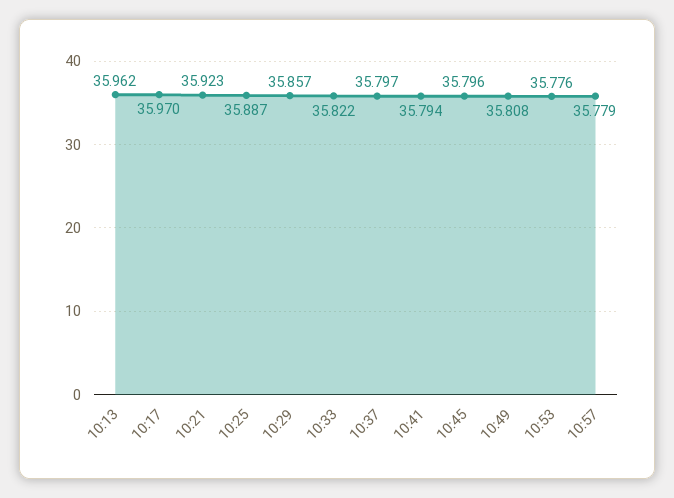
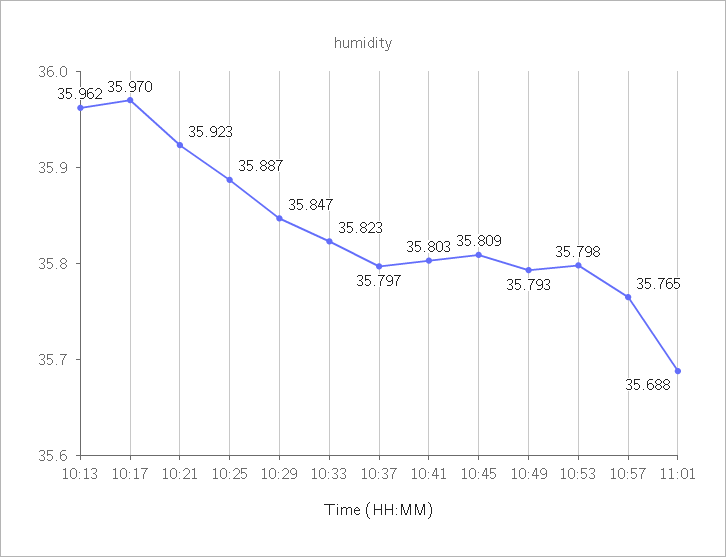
10:29: 35.857 -> 35.847
10:33: 35.822 -> 35.823
10:41: 35.794 -> 35.803
10:45: 35.796 -> 35.809
10:49: 35.808 -> 35.793
10:53: 35.776 -> 35.798
10:57: 35.779 -> 35.765
11:01: none -> 35.688

